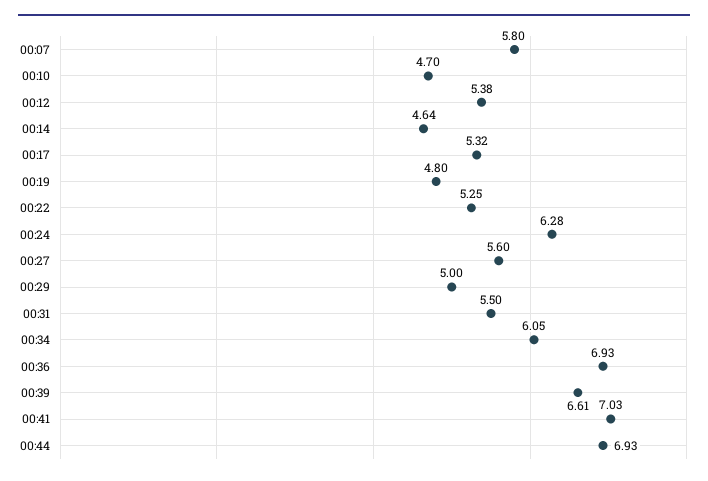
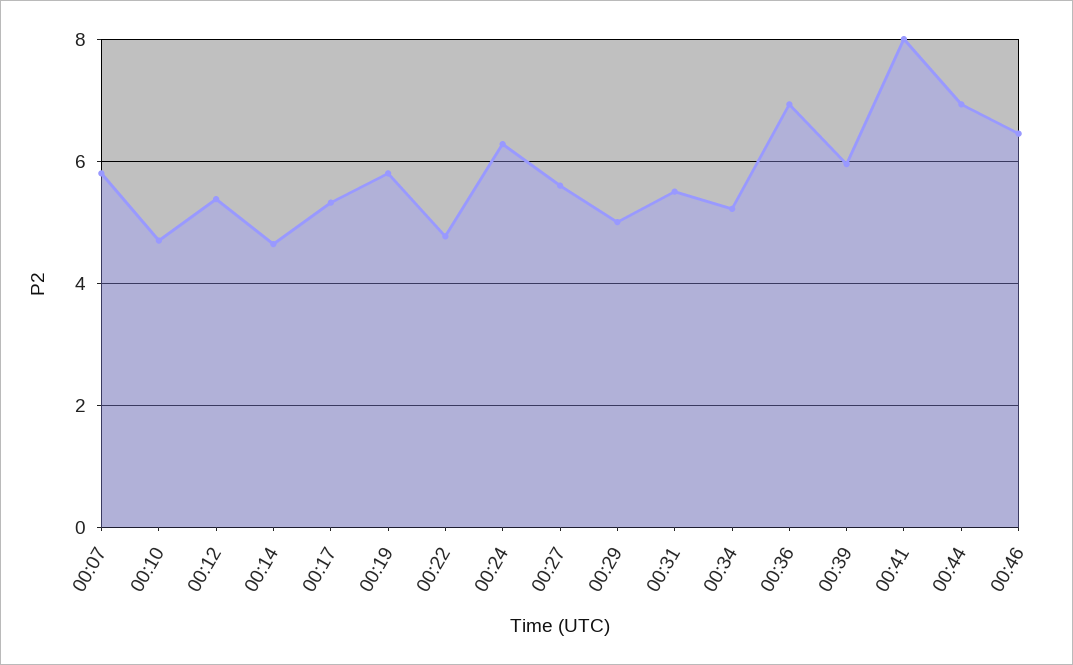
00:19: 4.8 -> 5.8
00:22: 5.25 -> 4.8
00:34: 6.05 -> 5.2
00:39: 6.61 -> 6
00:41: 7.03 -> 8
00:46: none -> 6.4

